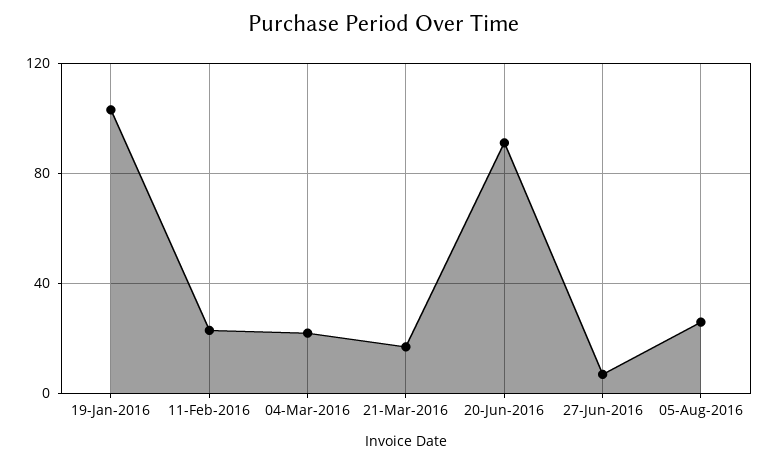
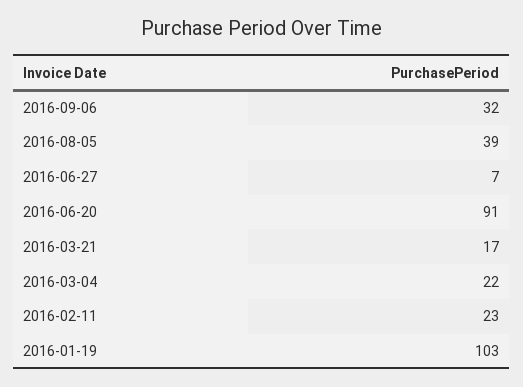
05-Aug-2016: 25 -> 39
2016-09-06: none -> 32

